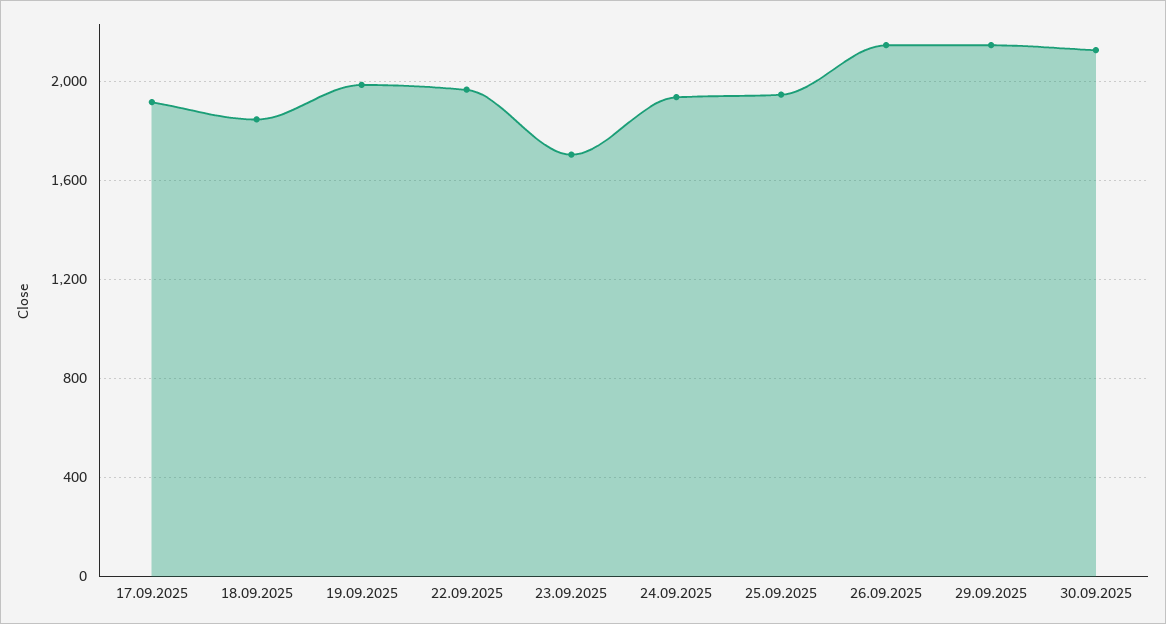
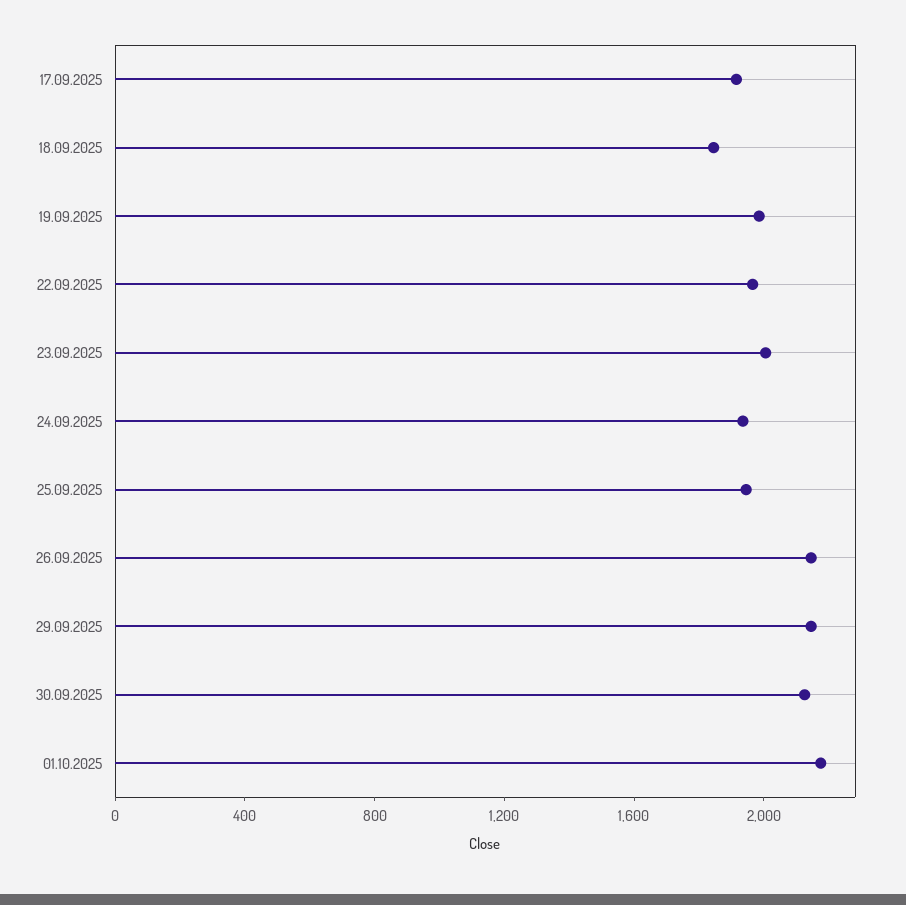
23.09.2025: 1700 -> 2000
01.10.2025: none -> 2200

